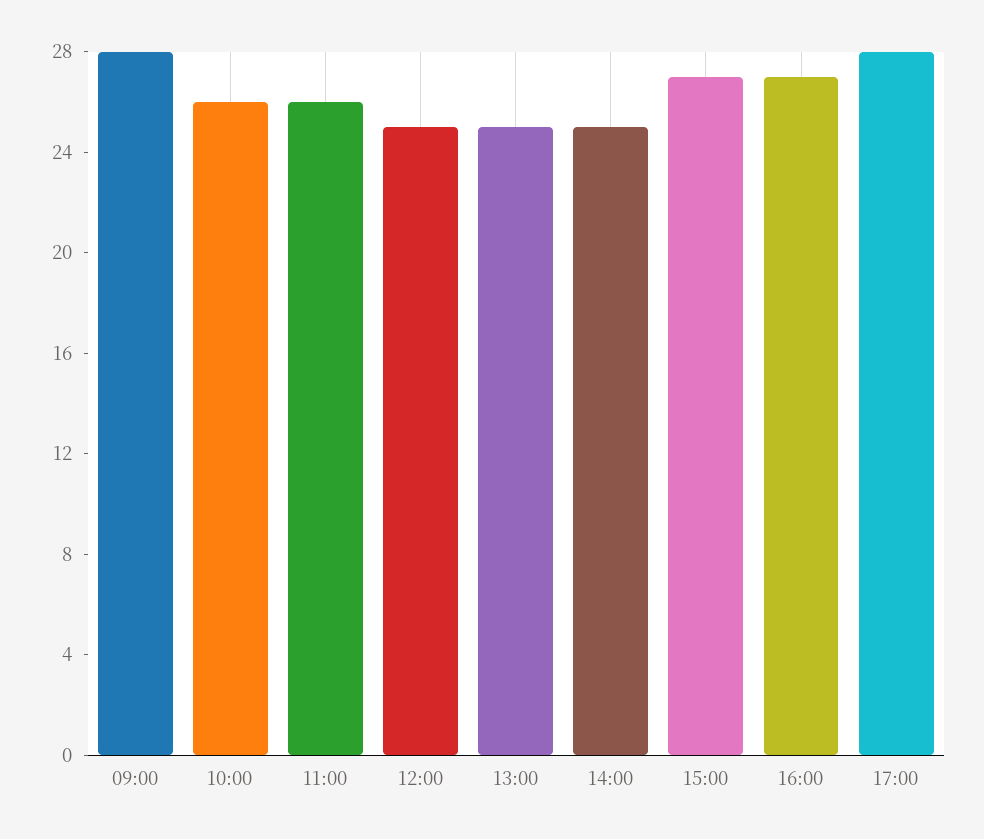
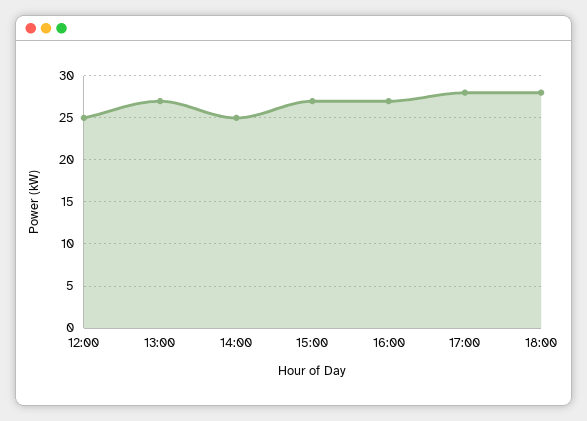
09:00: 28 -> none
10:00: 26 -> none
11:00: 26 -> none
13:00: 25 -> 27
18:00: none -> 28

